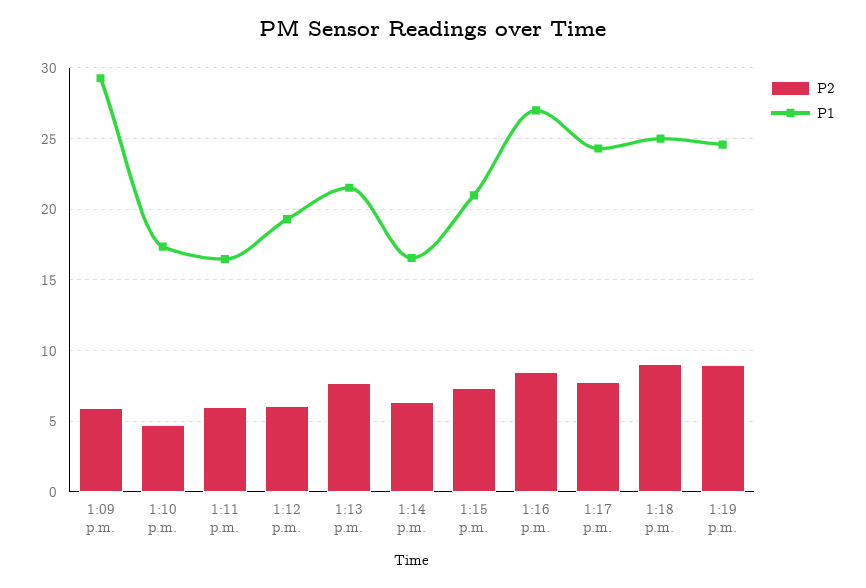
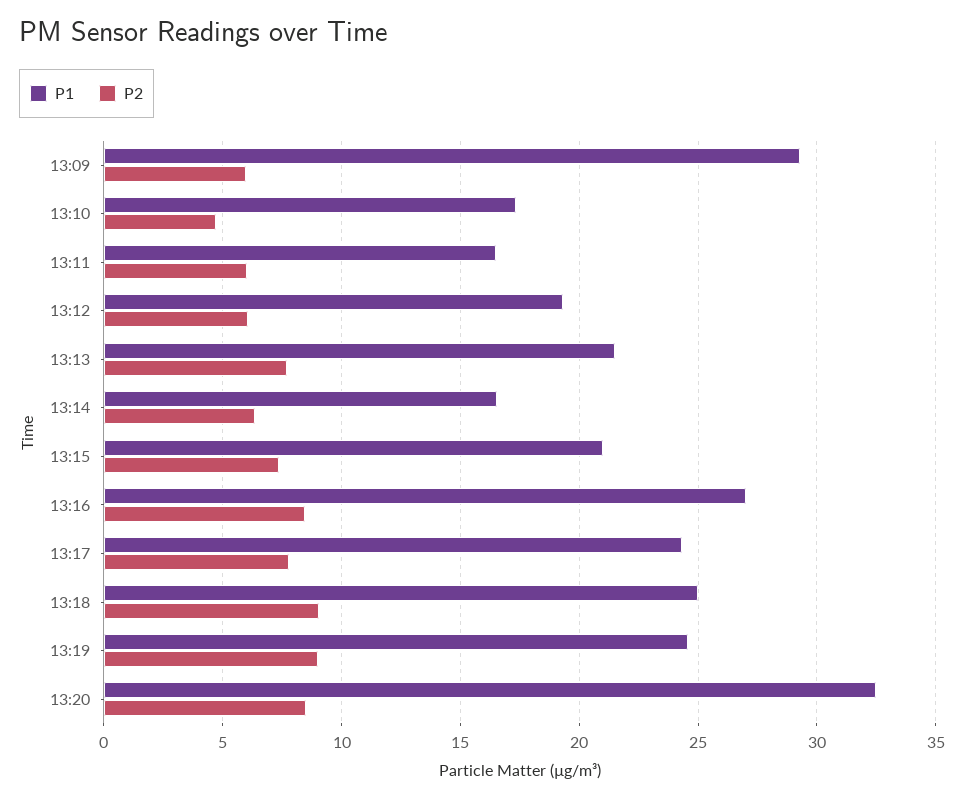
P1, 13:20: none -> 32.5
P2, 13:20: none -> 8.5

